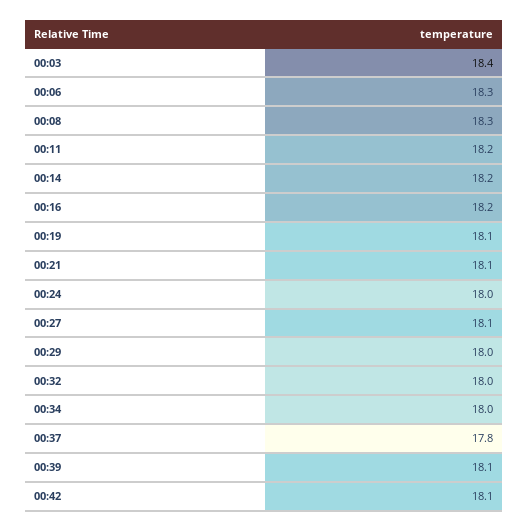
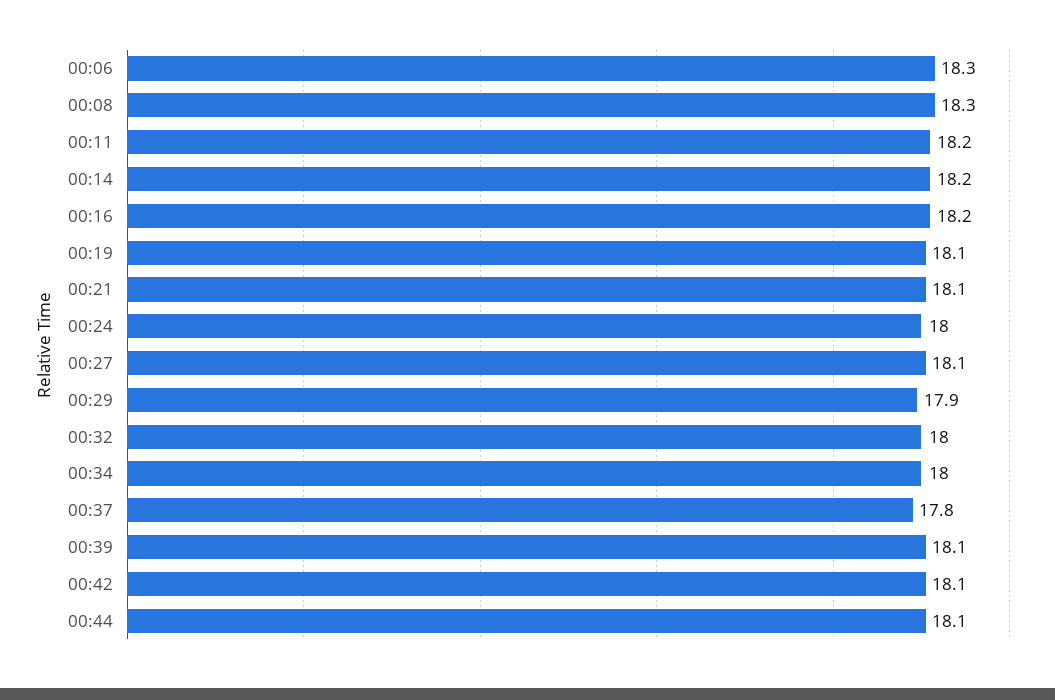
00:03: 18.4 -> none
00:29: 18 -> 17.9
00:44: none -> 18.1

